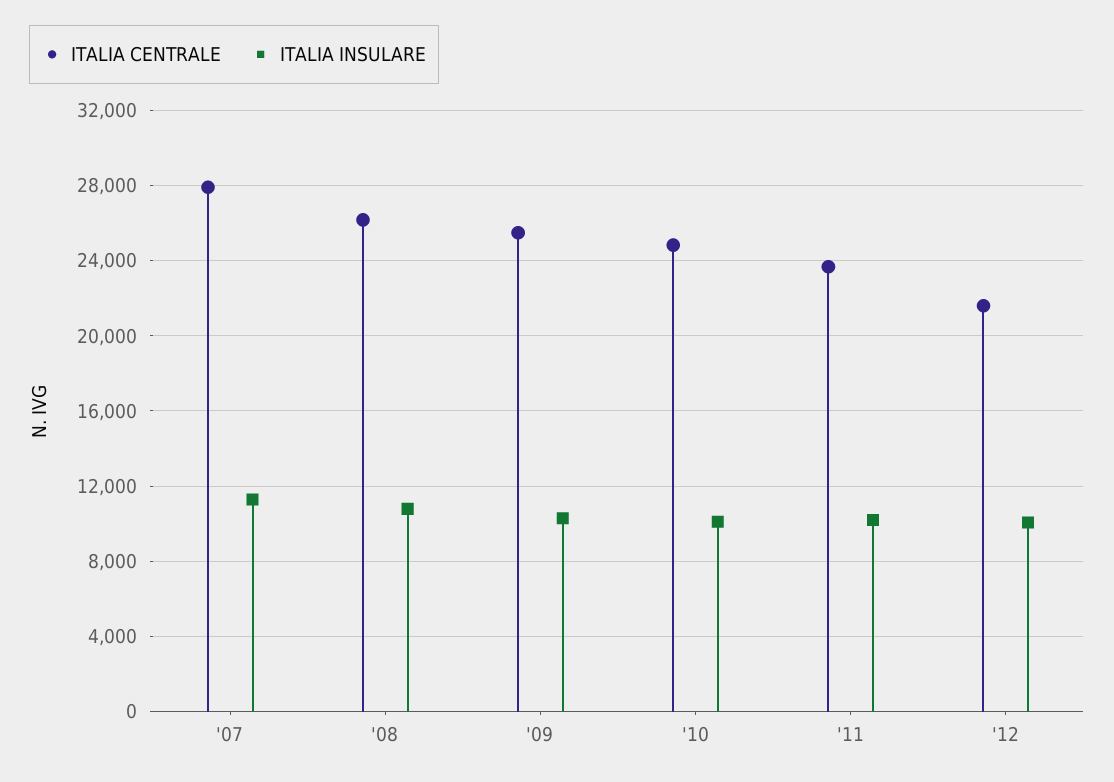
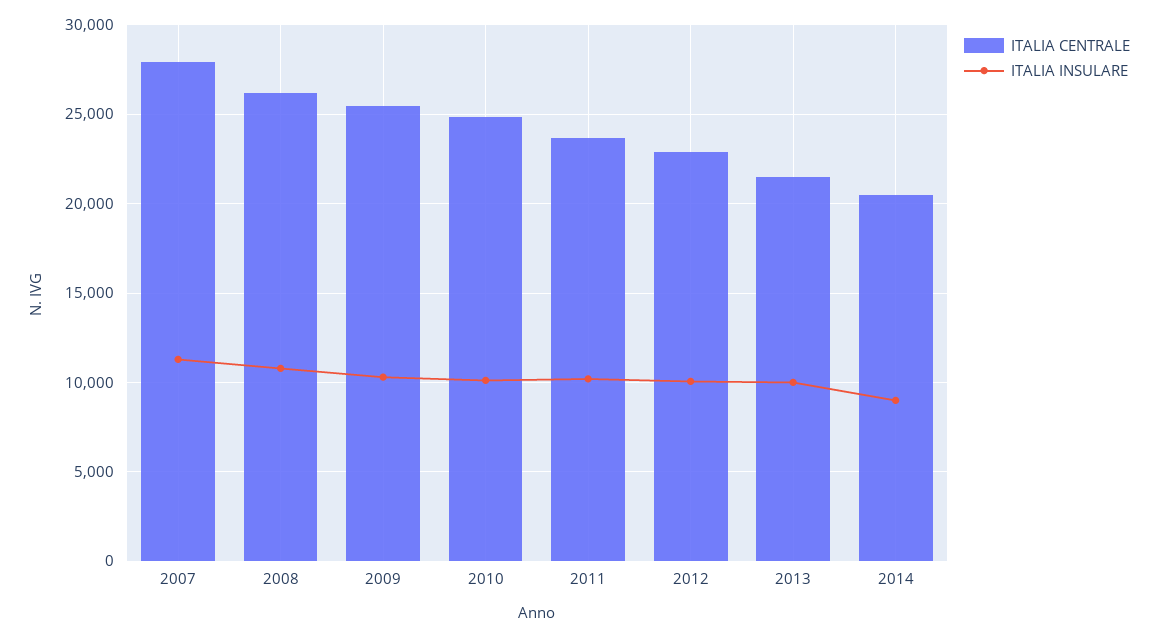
ITALIA CENTRALE, '12: 21500 -> 23000
ITALIA CENTRALE, 2013: none -> 21500
ITALIA INSULARE, 2013: none -> 10000
ITALIA CENTRALE, 2014: none -> 20500
ITALIA INSULARE, 2014: none -> 9000

